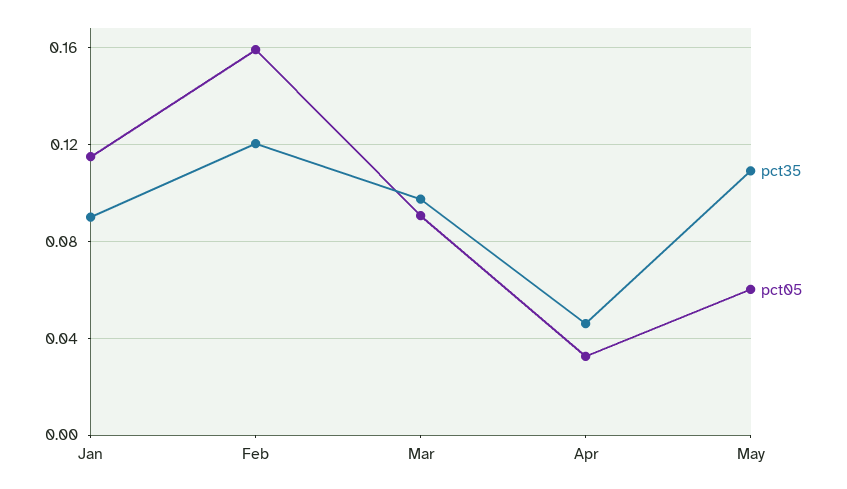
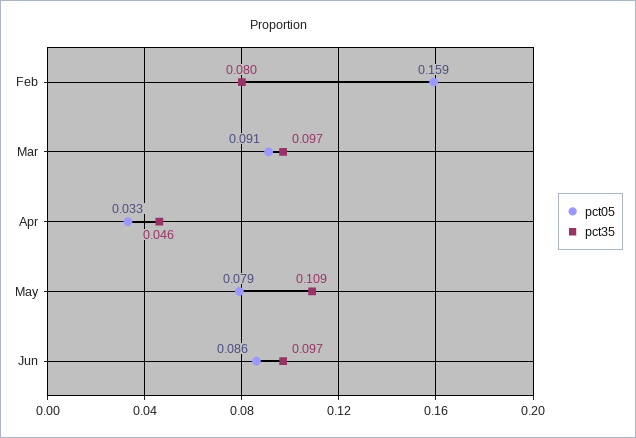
pct35, Jan: 0.09 -> none
pct05, Jan: 0.115 -> none
pct35, Feb: 0.12 -> 0.08
pct05, May: 0.06 -> 0.079
pct05, Jun: none -> 0.086
pct35, Jun: none -> 0.097

